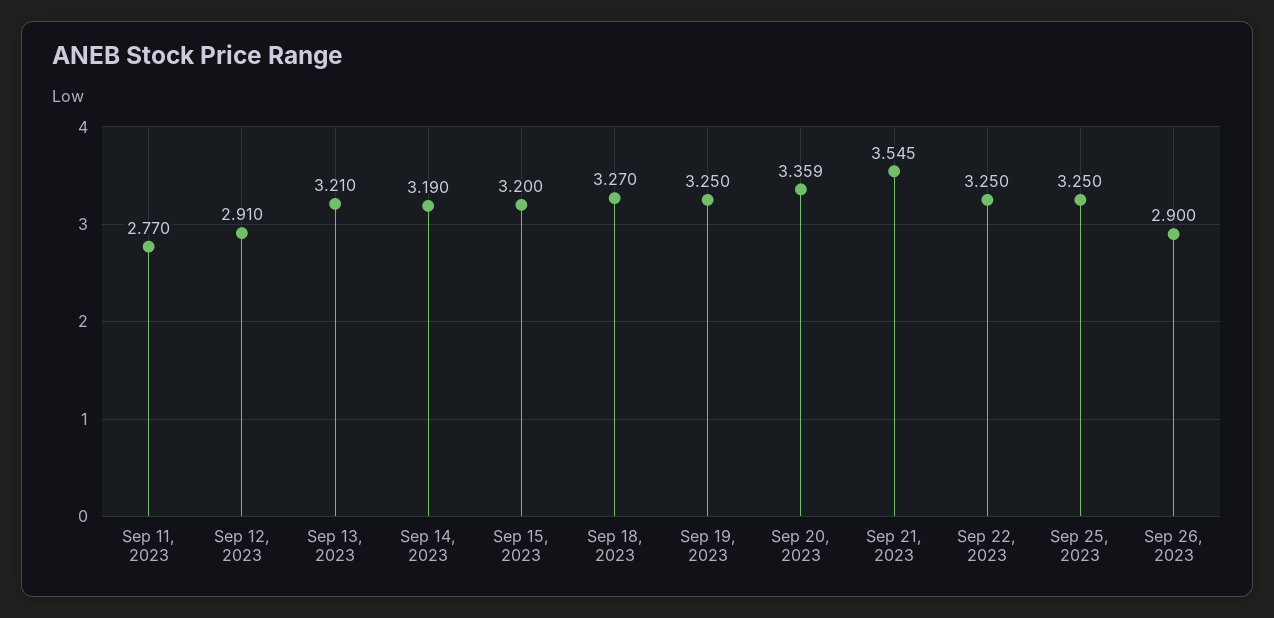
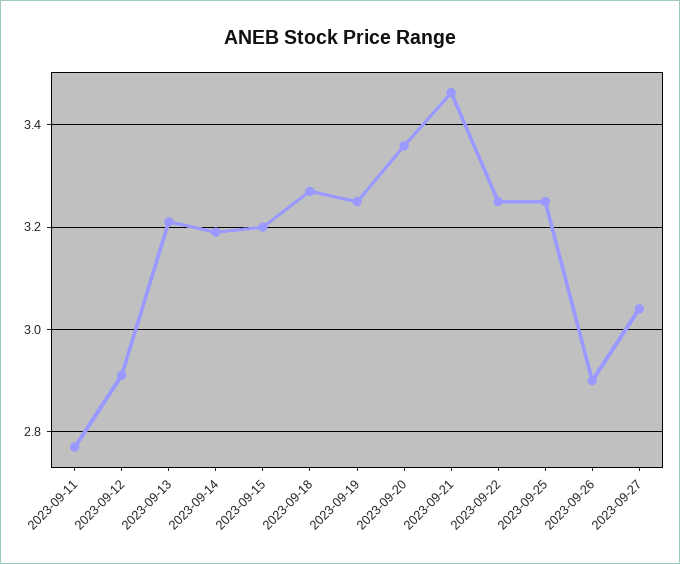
Sep 21, 2023: 3.545 -> 3.46
2023-09-27: none -> 3.04

